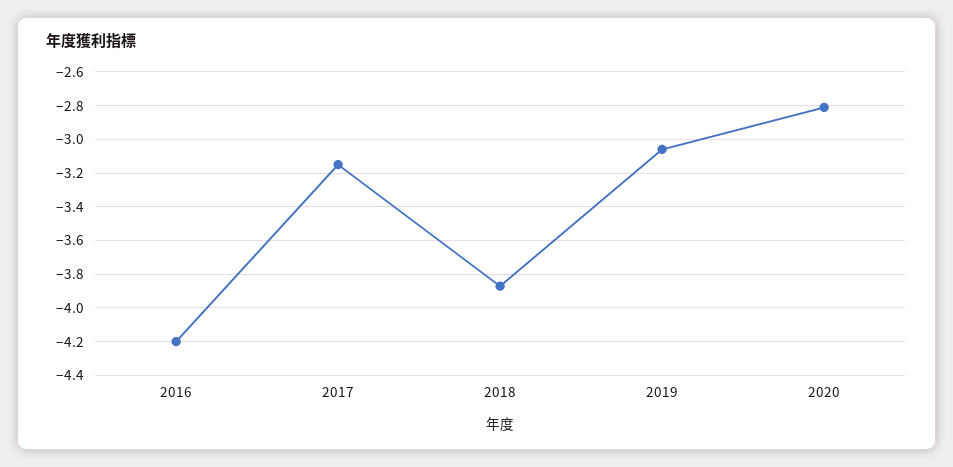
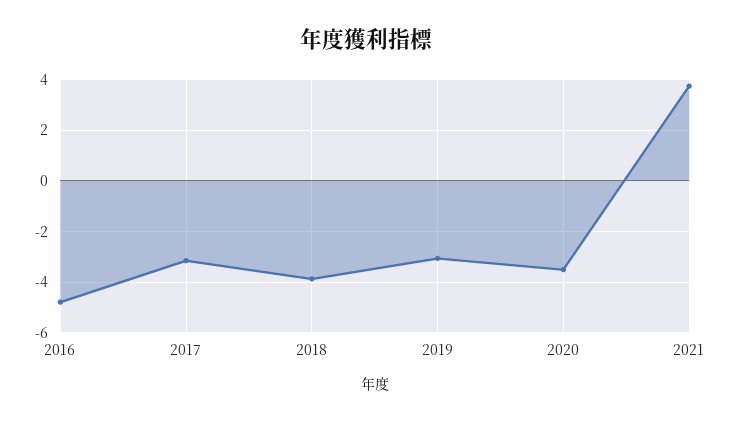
2016: -4.2 -> -4.75
2020: -2.8 -> -3.5
2021: none -> 3.75

